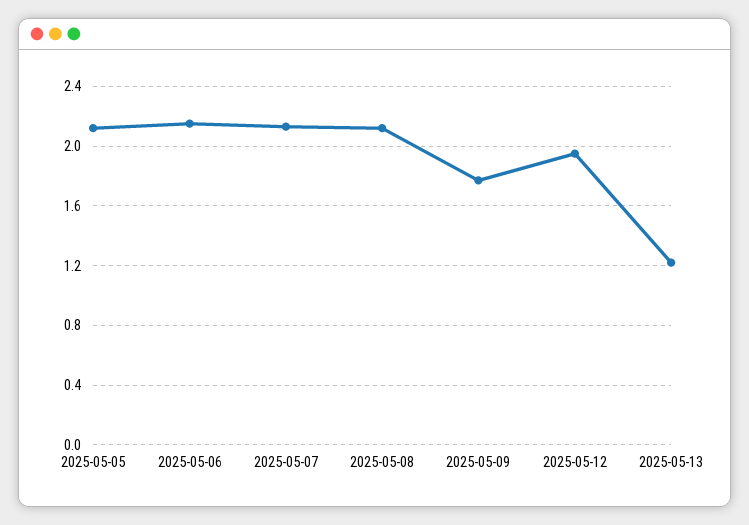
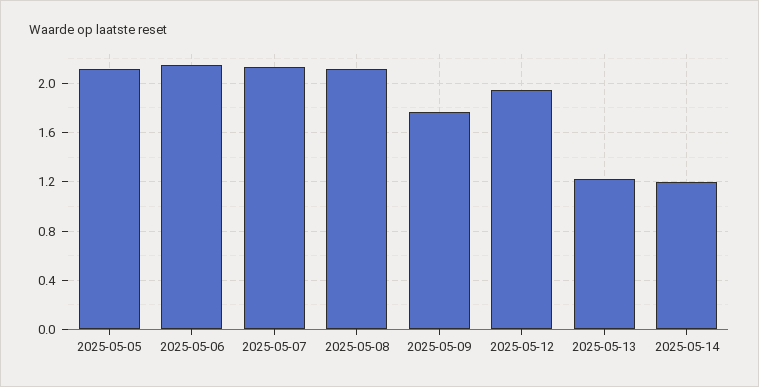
2025-05-14: none -> 1.2

